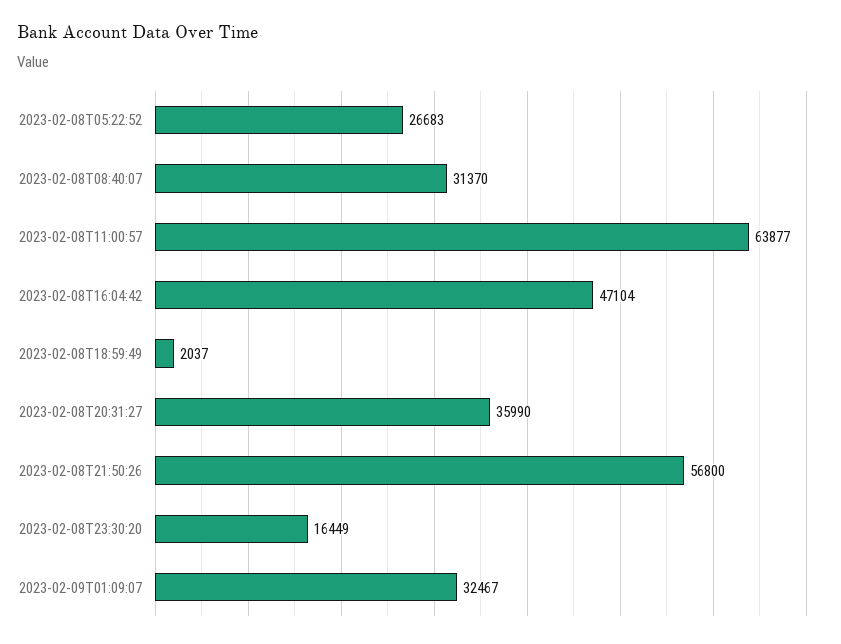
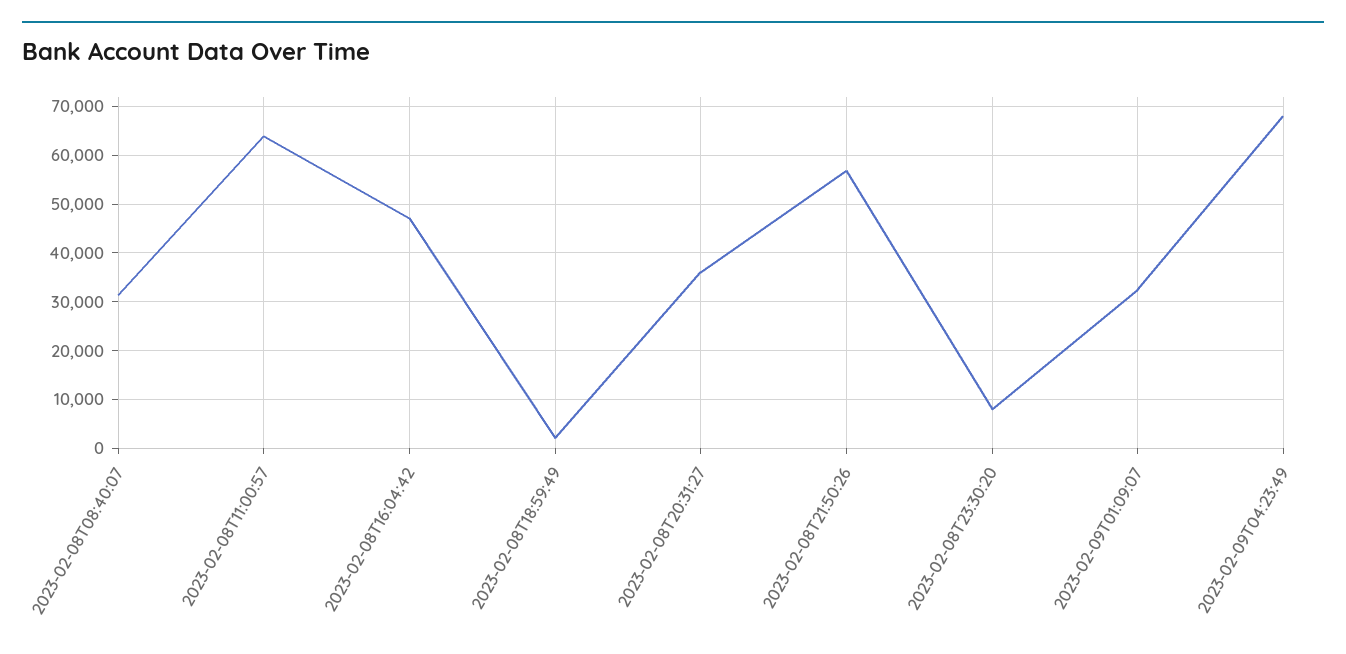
2023-02-08T05:22:52: 26683 -> none
2023-02-08T23:30:20: 16449 -> 8000
2023-02-09T04:23:49: none -> 68000

